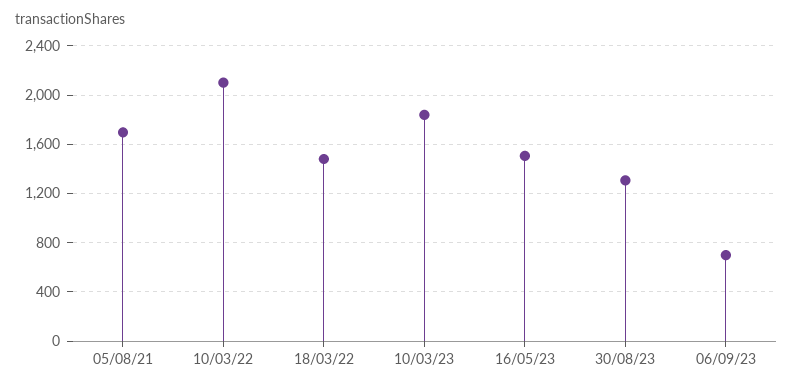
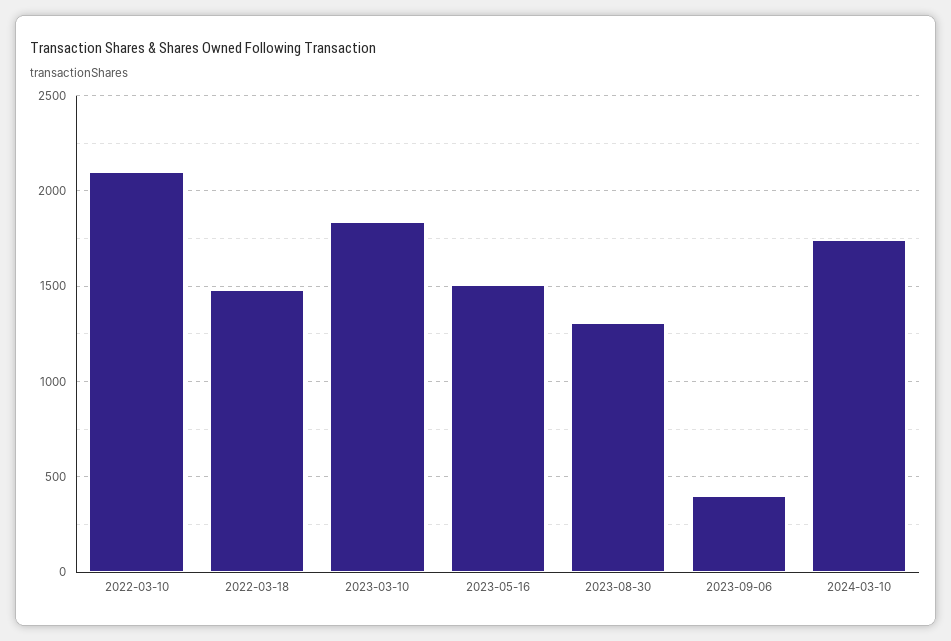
05/08/21: 1700 -> none
06/09/23: 700 -> 400
2024-03-10: none -> 1750

